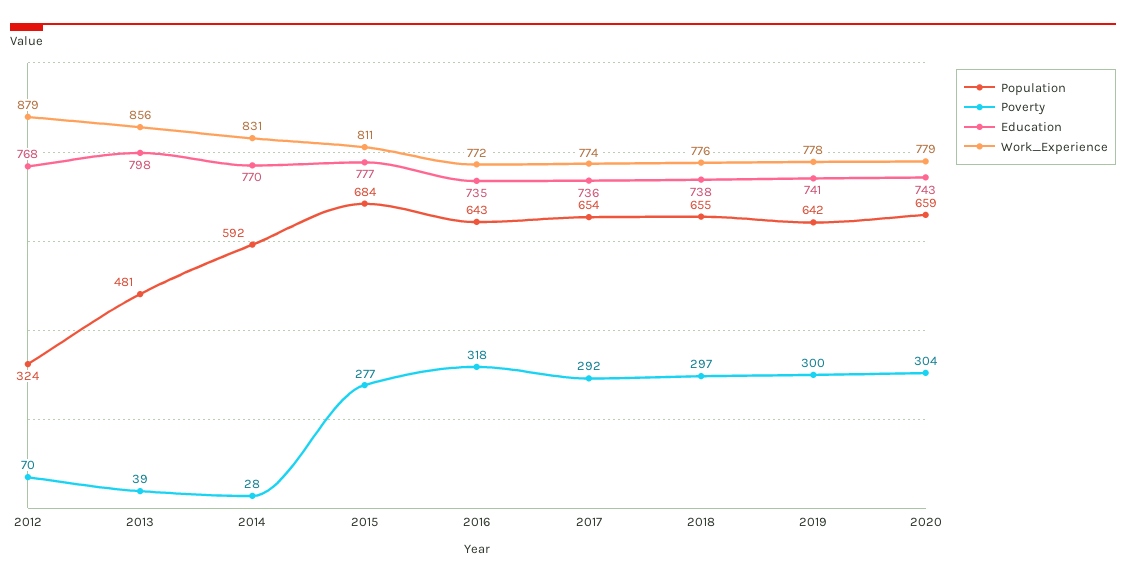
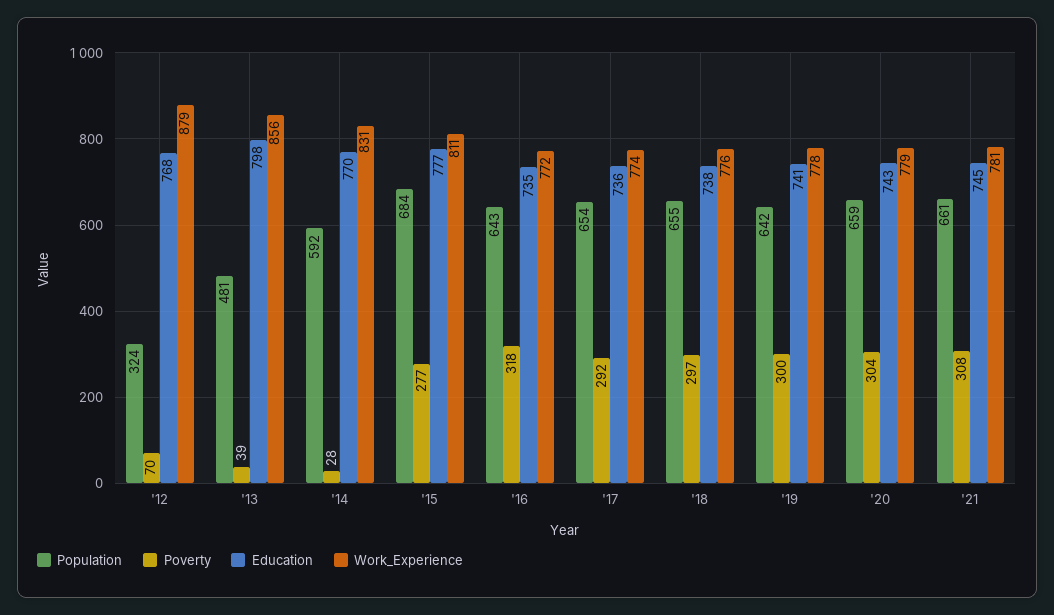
Population, '21: none -> 661
Poverty, '21: none -> 308
Education, '21: none -> 745
Work_Experience, '21: none -> 781

